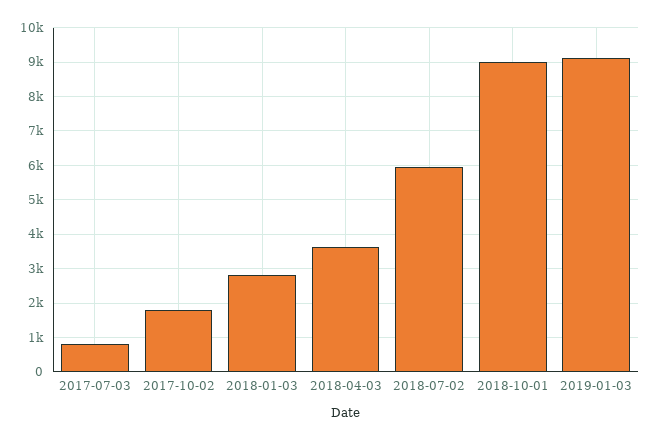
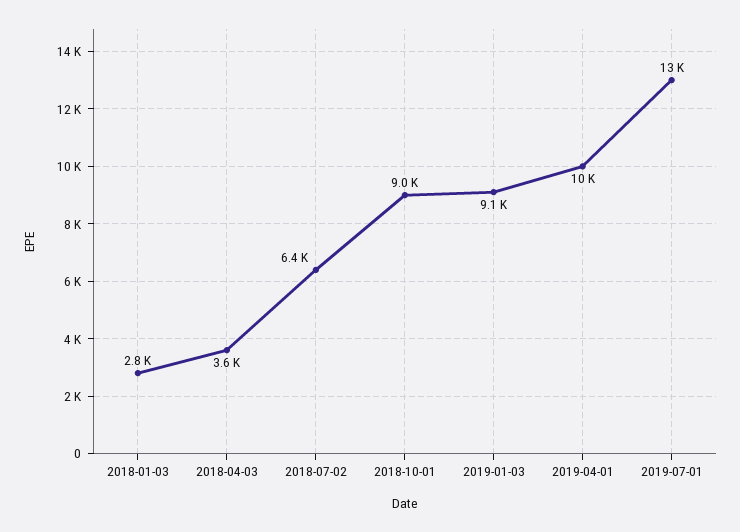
2017-07-03: 800 -> none
2017-10-02: 1800 -> none
2018-07-02: 6000 -> 6400
2019-04-01: none -> 10000
2019-07-01: none -> 13000

